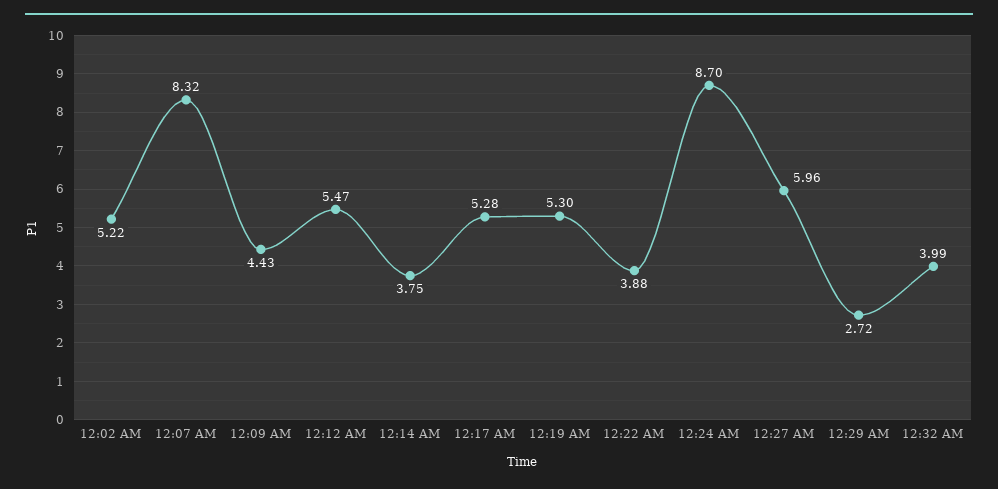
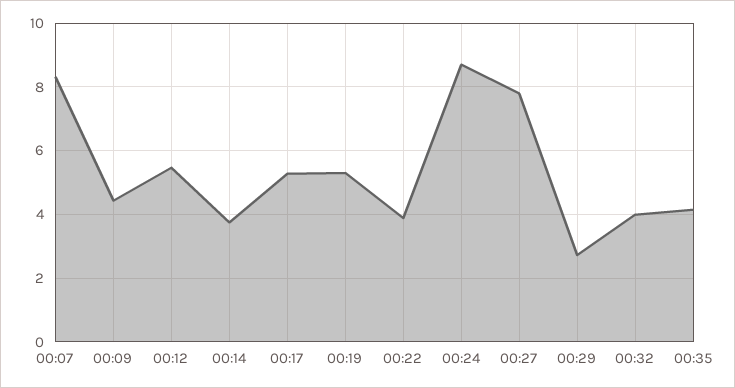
12:02 AM: 5.22 -> none
12:27 AM: 5.96 -> 7.8
00:35: none -> 4.2

